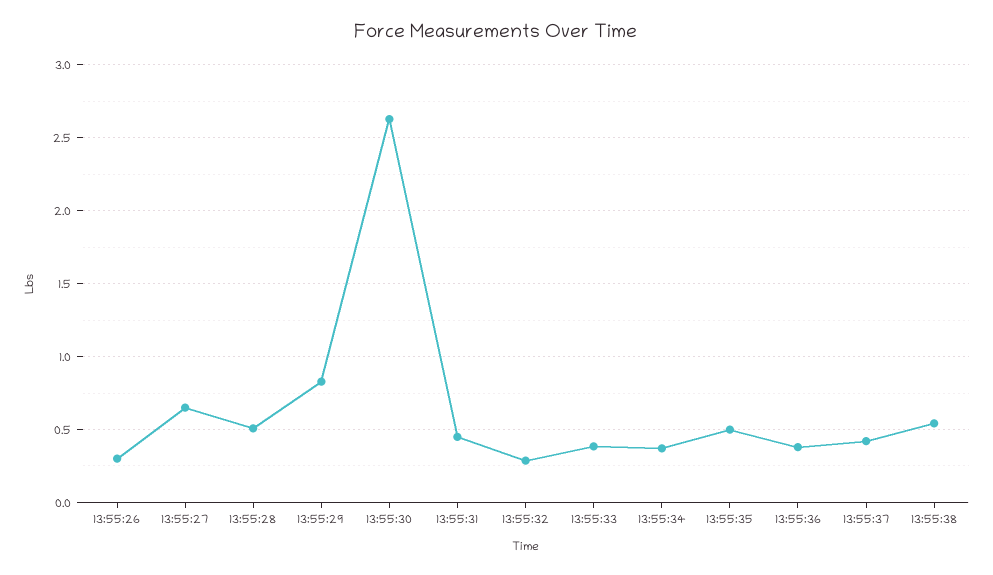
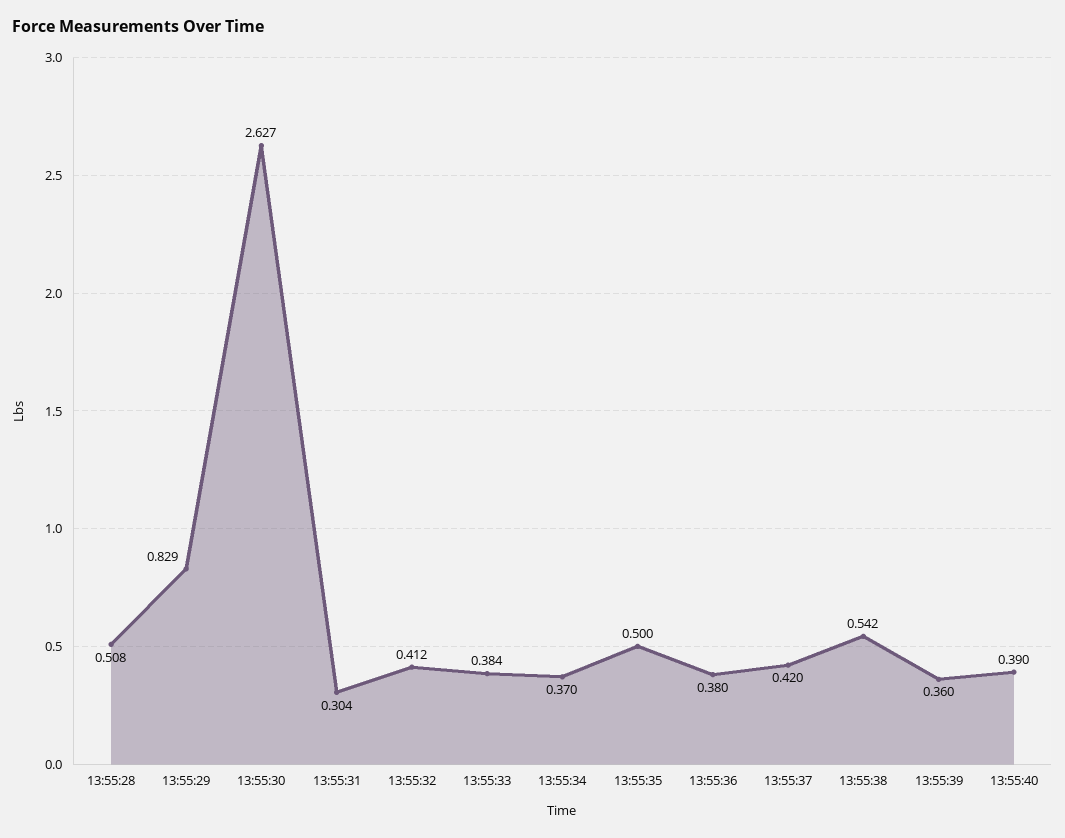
13:55:26: 0.3 -> none
13:55:27: 0.65 -> none
13:55:31: 0.45 -> 0.304
13:55:32: 0.3 -> 0.412
13:55:39: none -> 0.36
13:55:40: none -> 0.39

